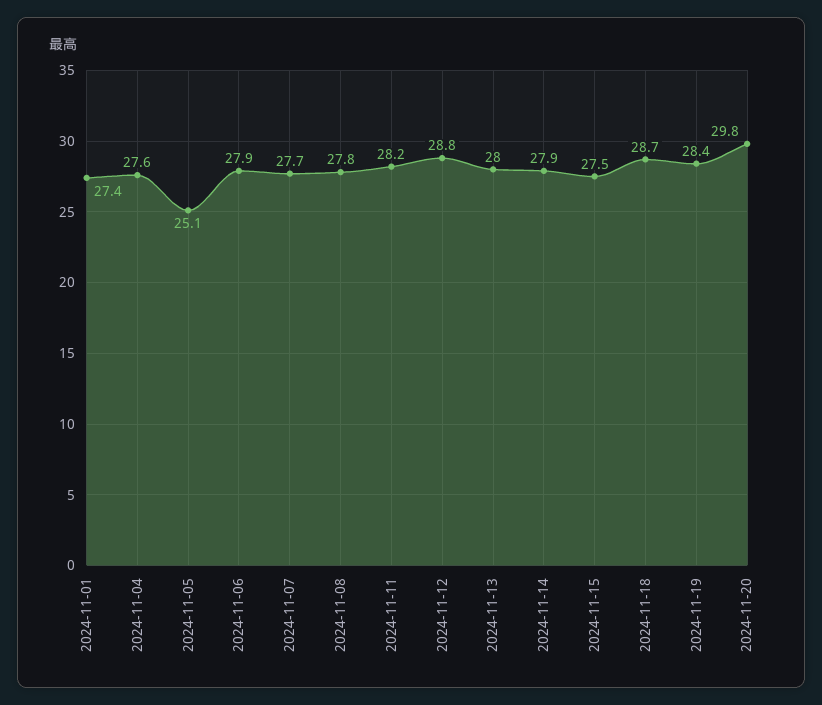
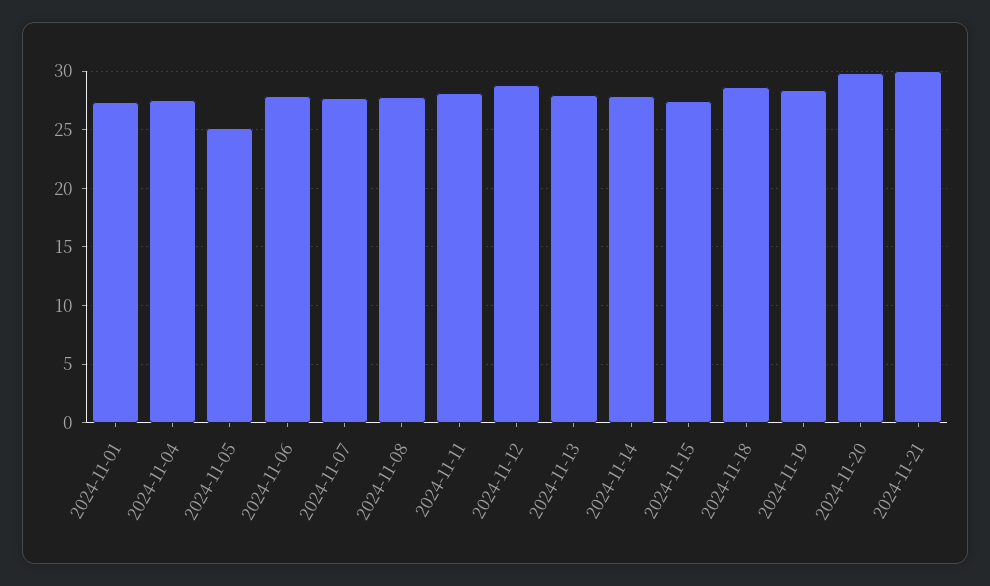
2024-11-21: none -> 30

